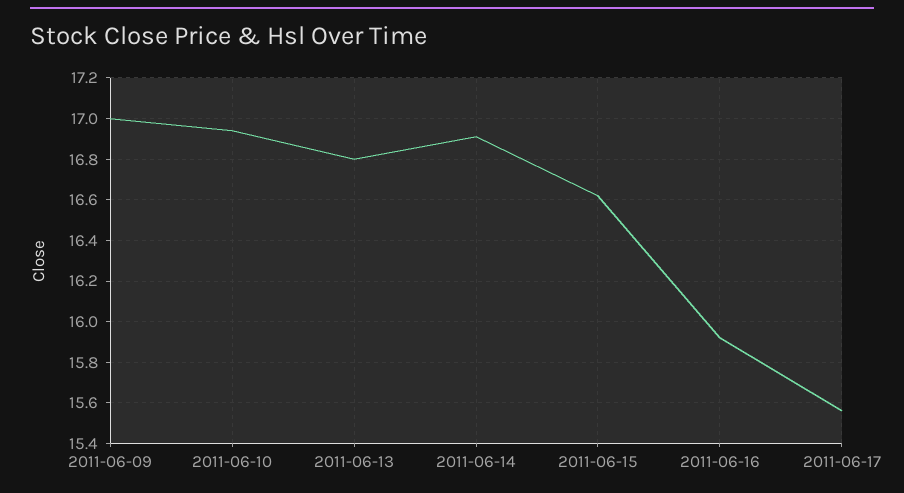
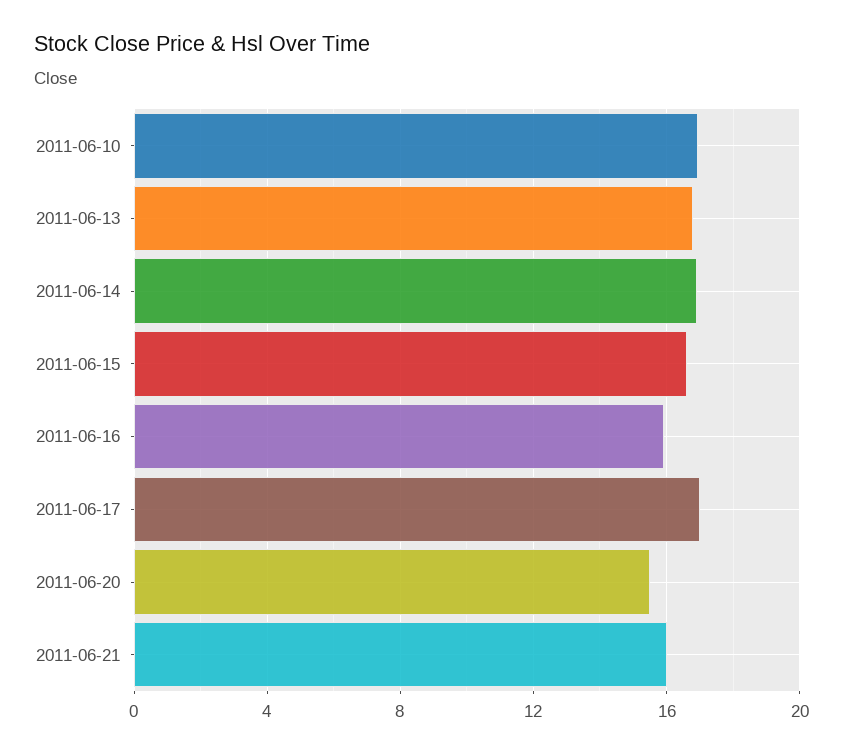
2011-06-09: 17 -> none
2011-06-17: 15.55 -> 17
2011-06-20: none -> 15.5
2011-06-21: none -> 16

